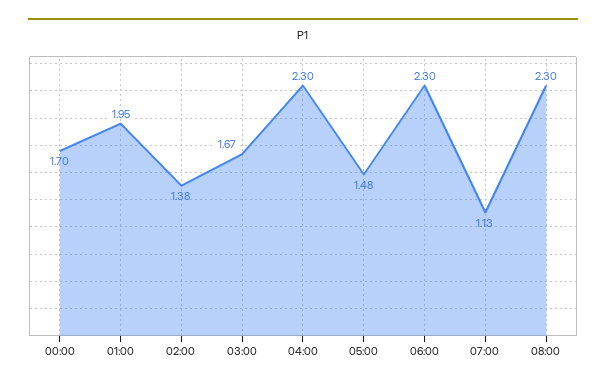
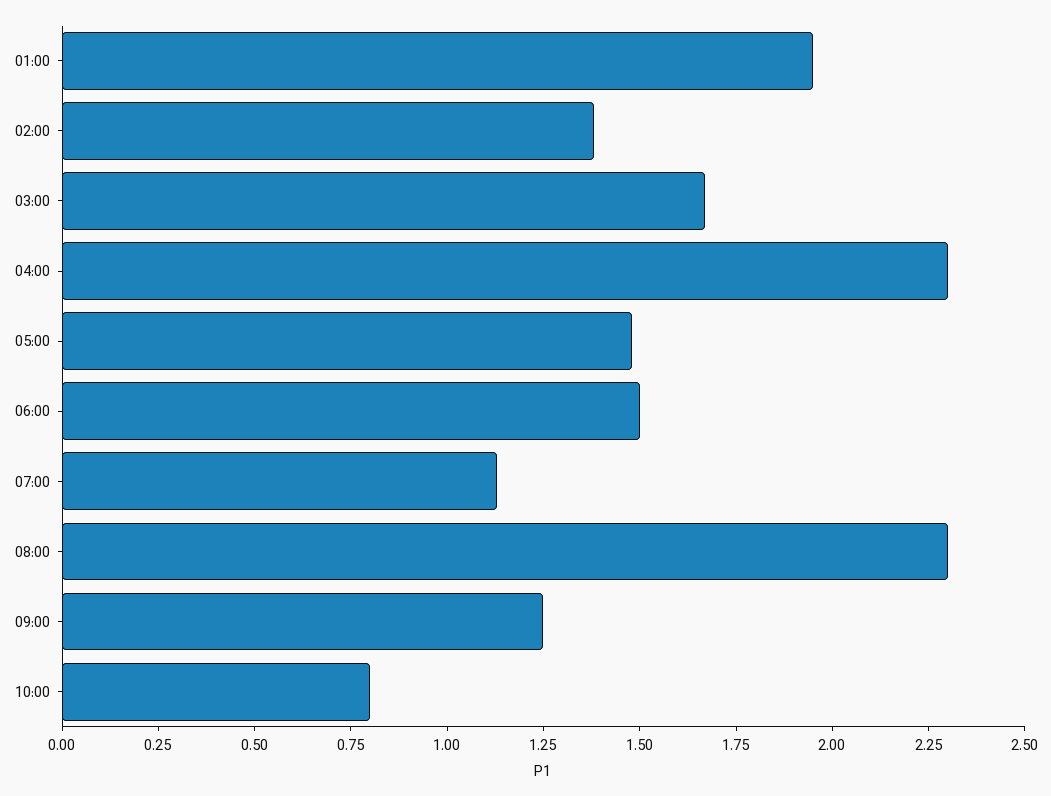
00:00: 1.7 -> none
06:00: 2.3 -> 1.5
09:00: none -> 1.25
10:00: none -> 0.8

